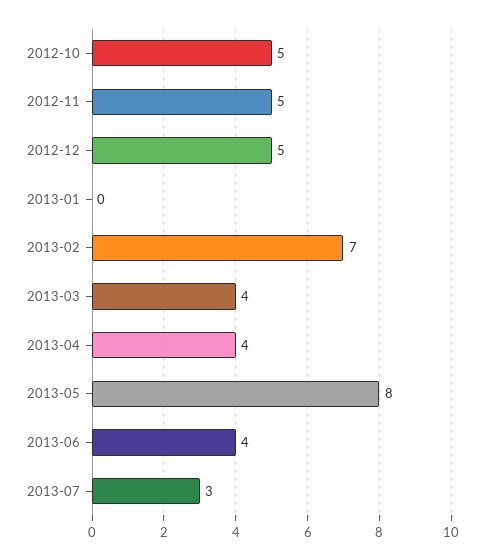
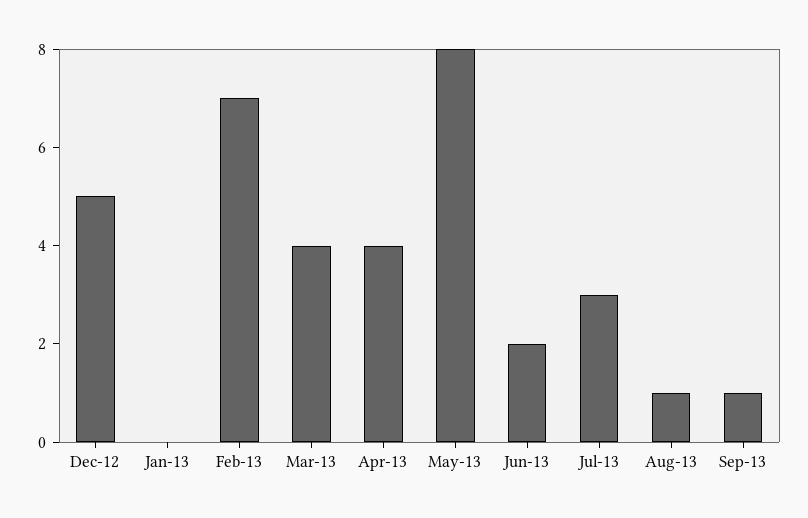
2012-10: 5 -> none
2012-11: 5 -> none
2013-06: 4 -> 2
Aug-13: none -> 1
Sep-13: none -> 1

